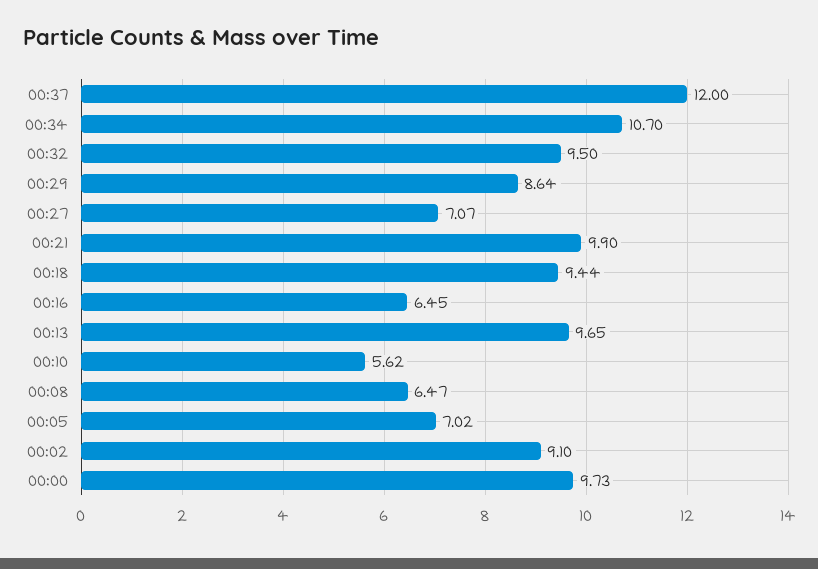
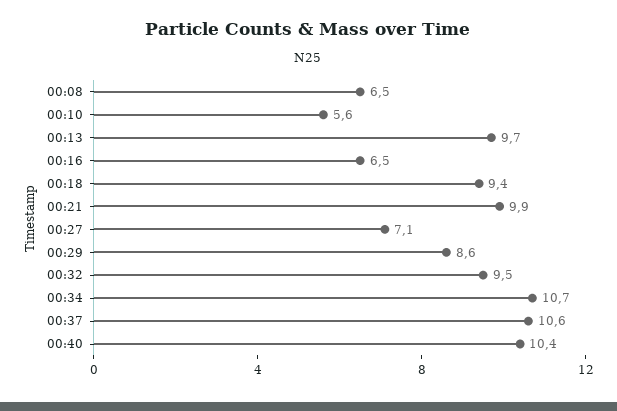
00:37: 12 -> 10.6
00:05: 7.02 -> none
00:02: 9.1 -> none
00:00: 9.73 -> none
00:40: none -> 10.4

